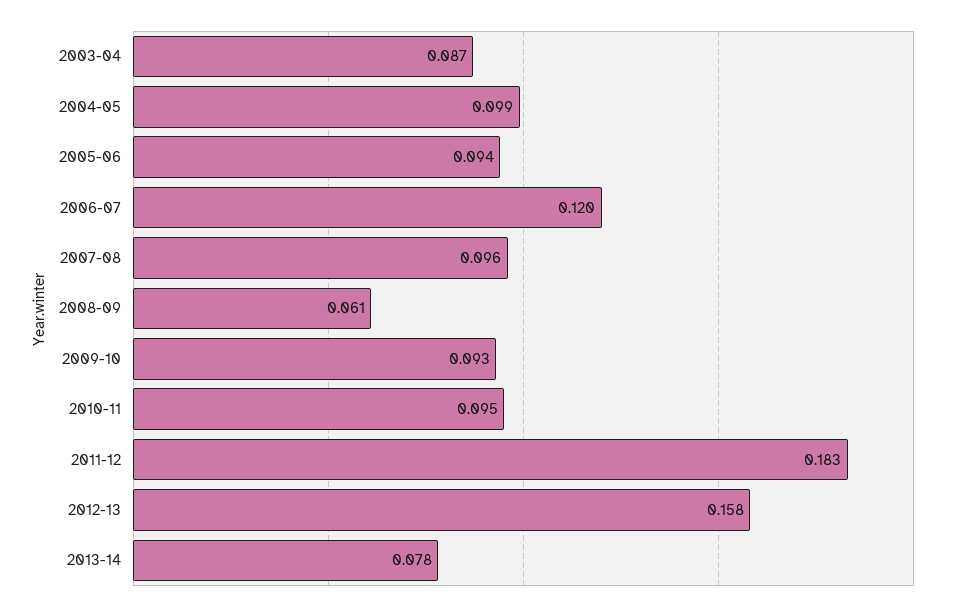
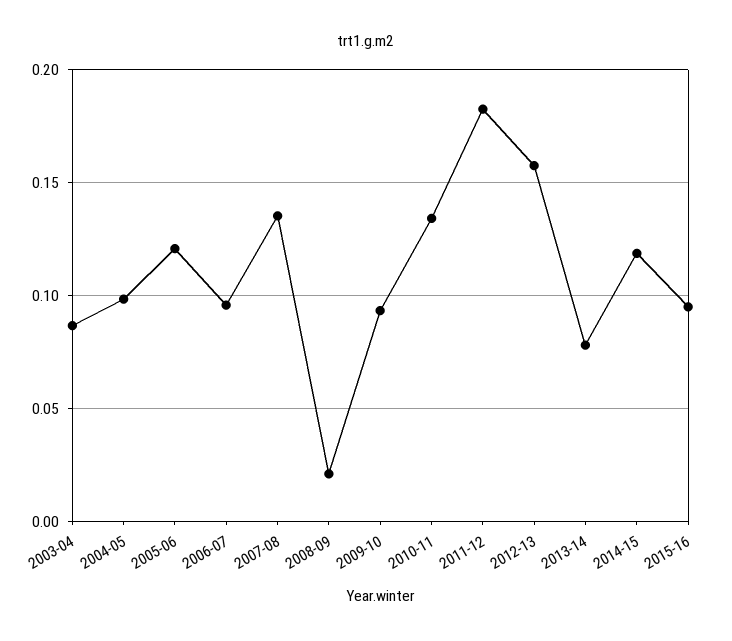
2005-06: 0.094 -> 0.12
2006-07: 0.12 -> 0.095
2007-08: 0.096 -> 0.135
2008-09: 0.061 -> 0.02
2010-11: 0.095 -> 0.135
2014-15: none -> 0.12
2015-16: none -> 0.095

